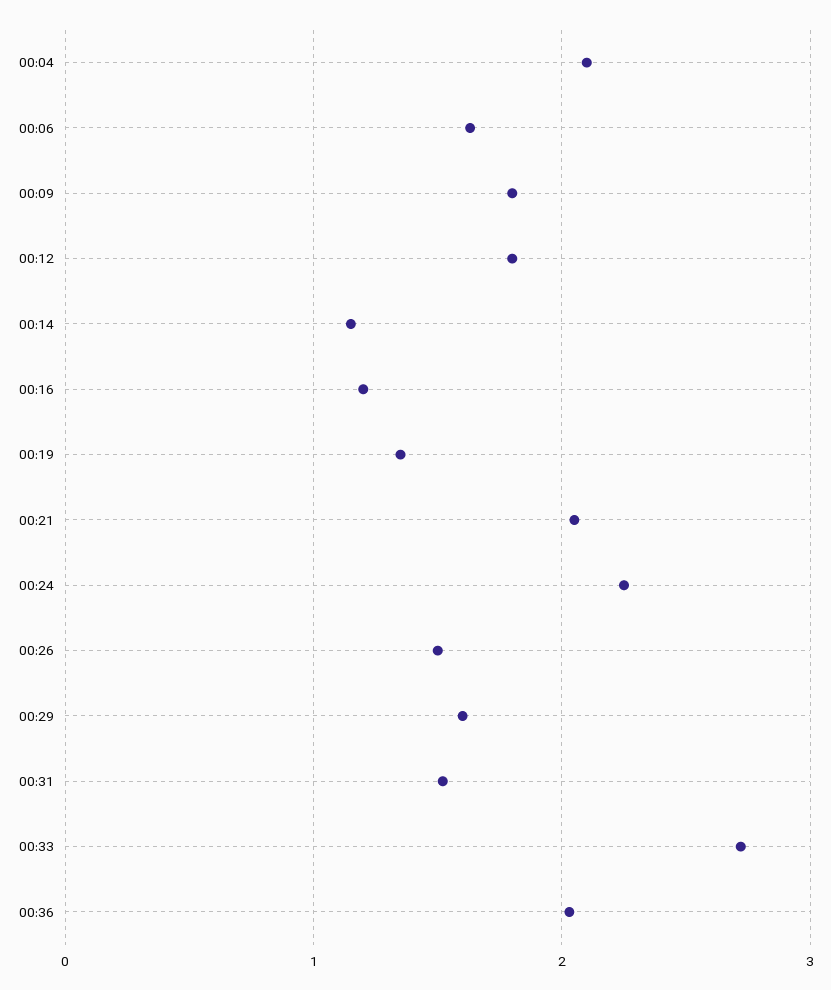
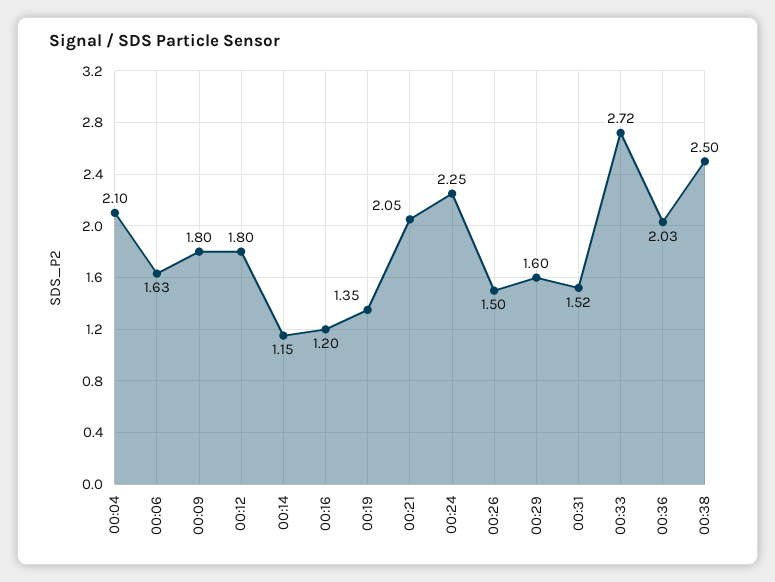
00:38: none -> 2.5

